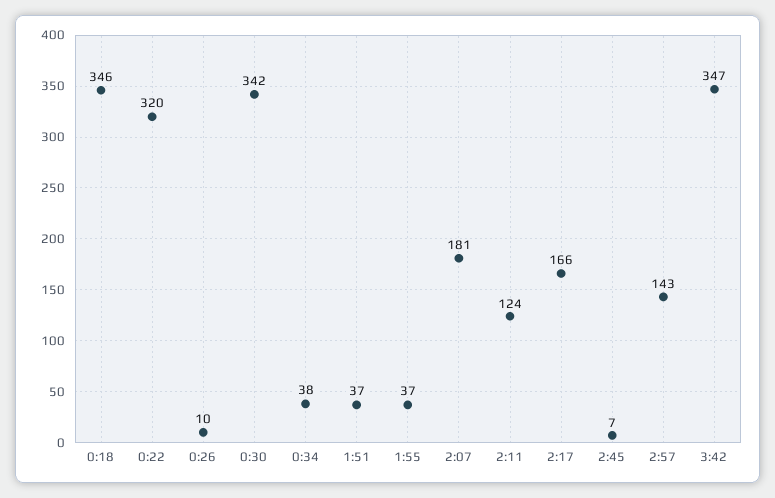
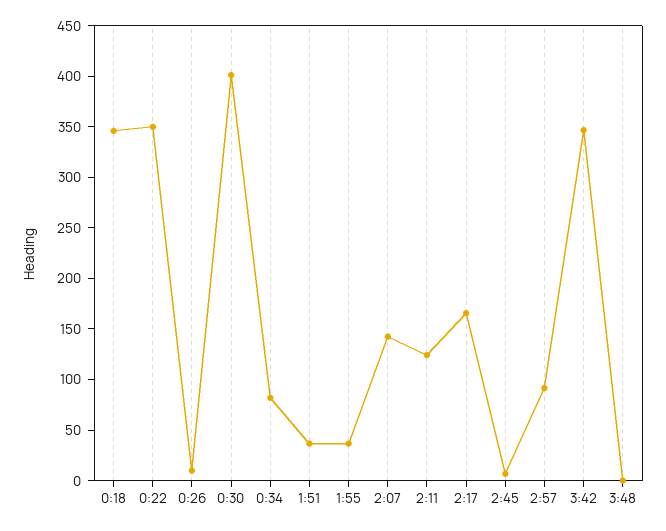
0:22: 320 -> 350
0:30: 342 -> 400
0:34: 38 -> 80
2:07: 181 -> 140
2:57: 143 -> 90
3:48: none -> 0

